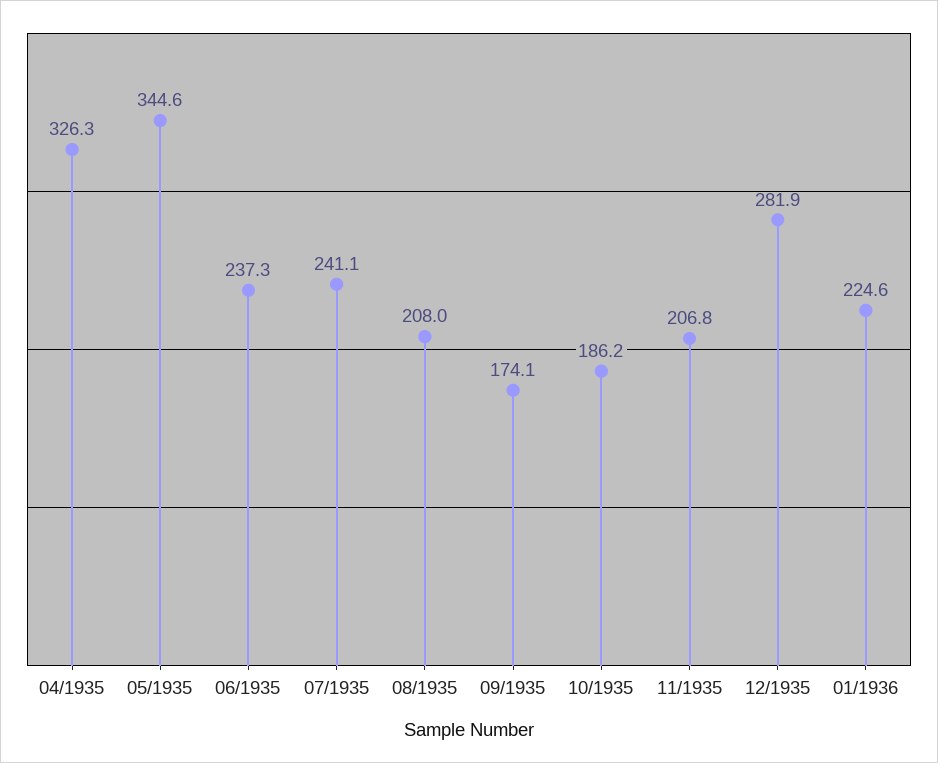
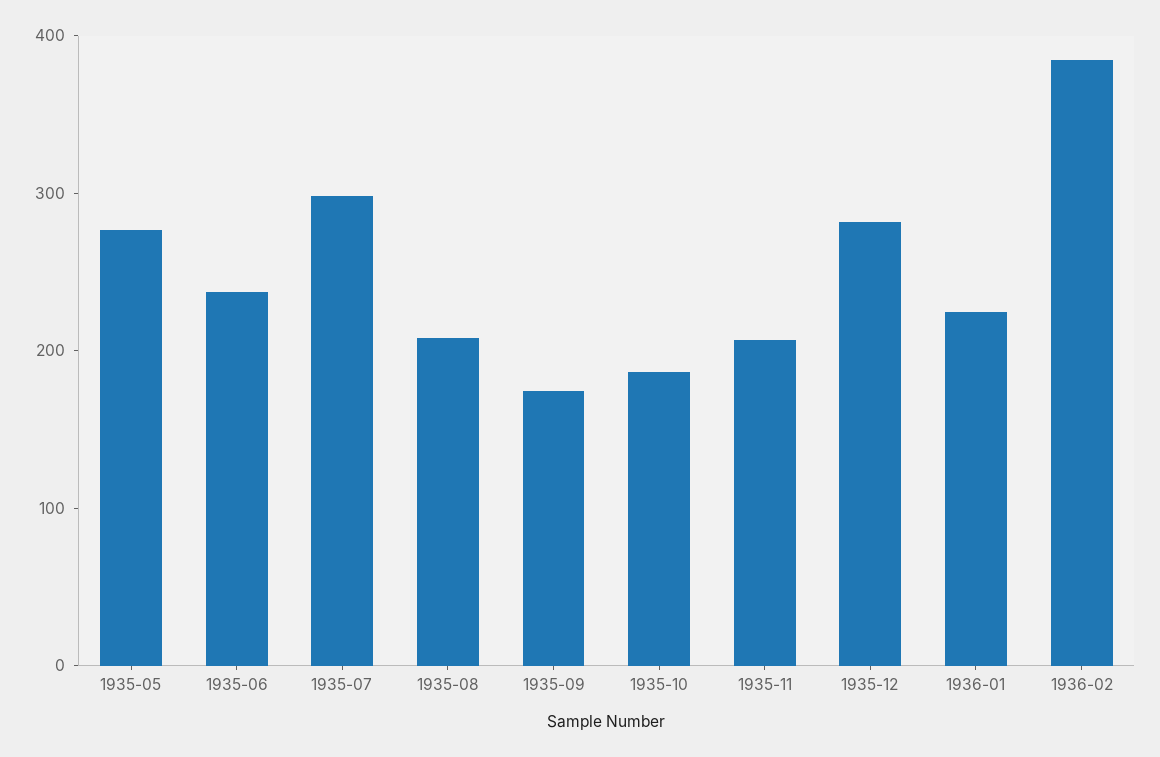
04/1935: 326.3 -> none
05/1935: 344.6 -> 280
07/1935: 241.1 -> 300
1936-02: none -> 380

